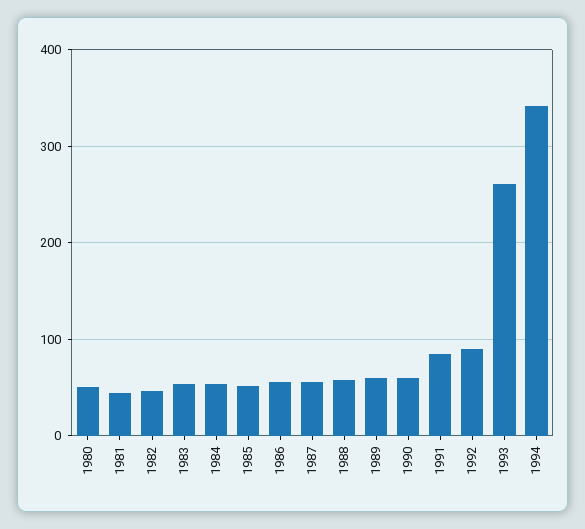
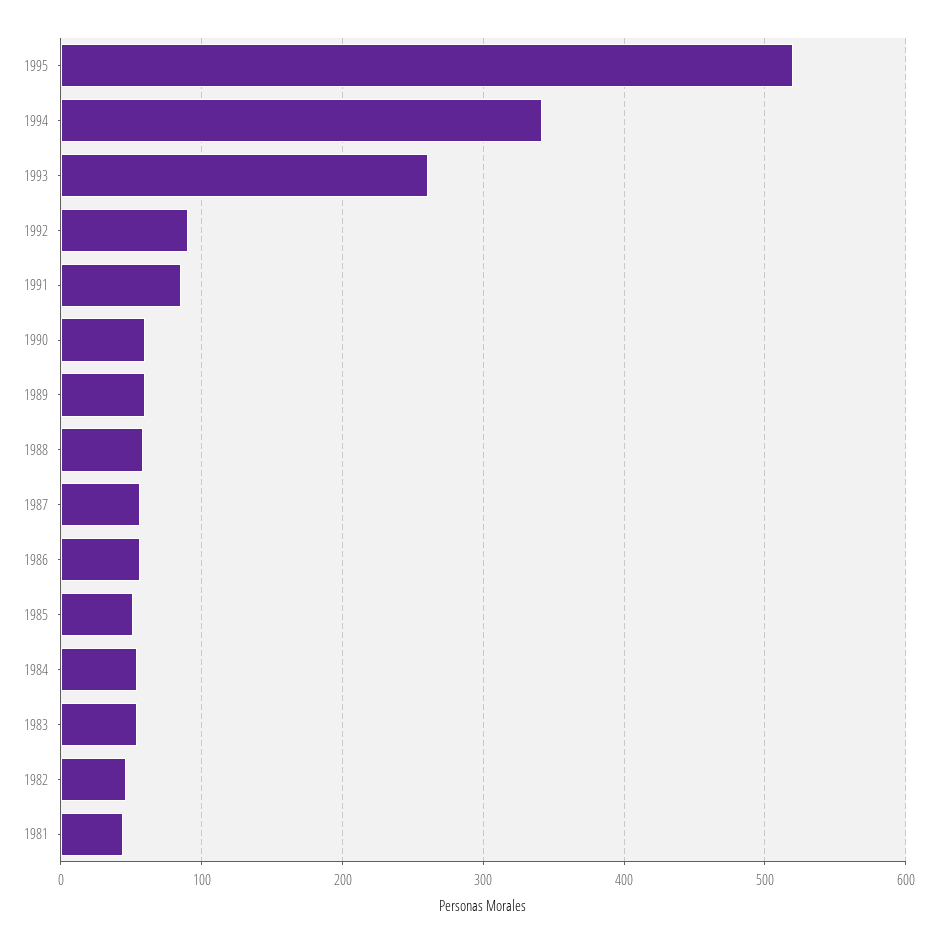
1980: 50 -> none
1995: none -> 520

